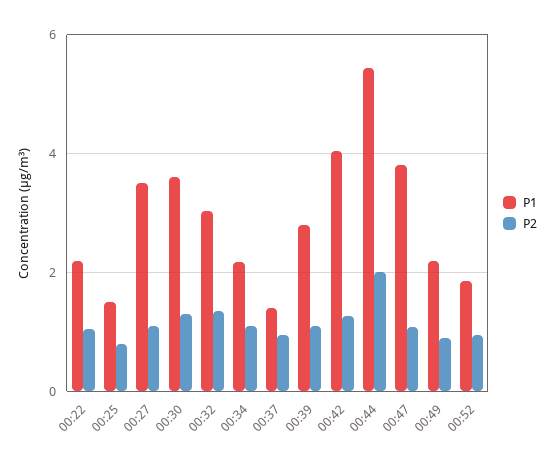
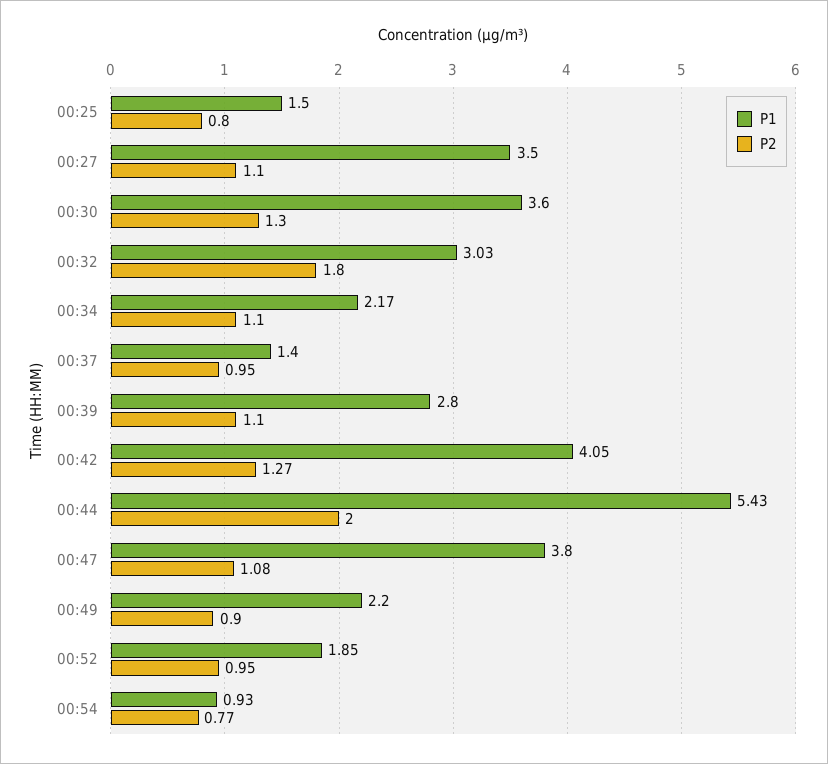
P1, 00:22: 2.2 -> none
P2, 00:22: 1 -> none
P2, 00:32: 1.4 -> 1.8
P1, 00:54: none -> 0.93
P2, 00:54: none -> 0.77

